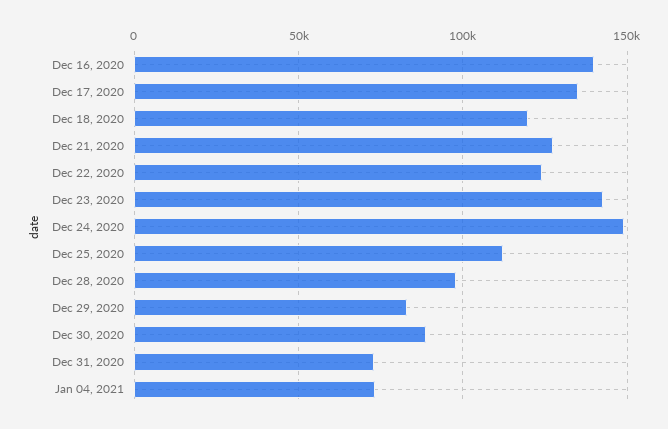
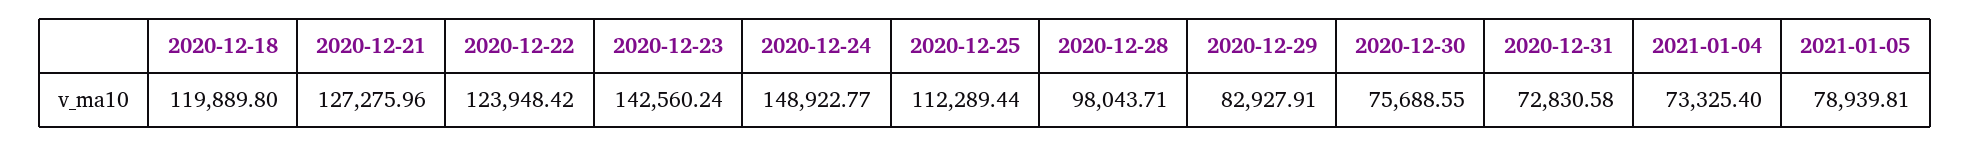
Dec 16, 2020: 140000 -> none
Dec 17, 2020: 135000 -> none
Dec 30, 2020: 90000 -> 75688.55
2021-01-05: none -> 78939.81

